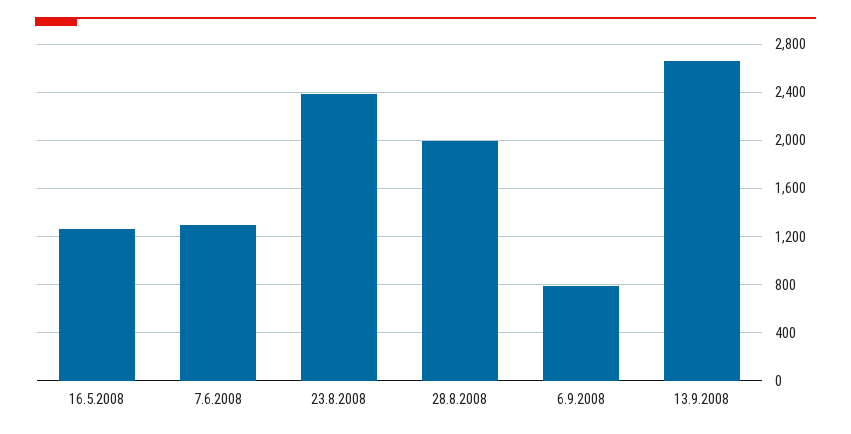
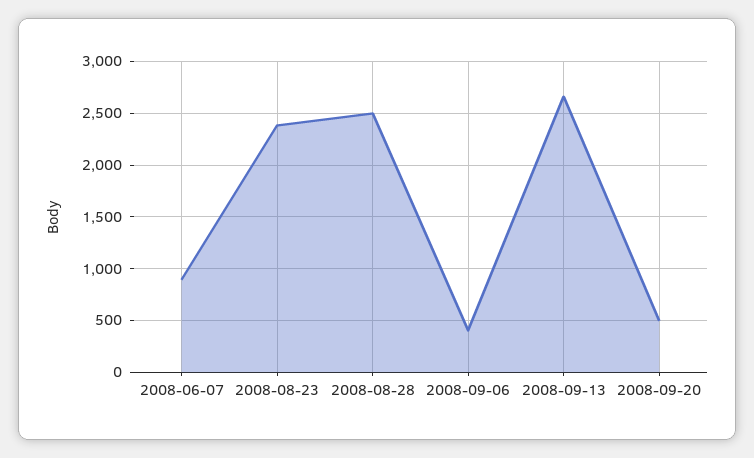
16.5.2008: 1250 -> none
7.6.2008: 1300 -> 900
28.8.2008: 2000 -> 2500
6.9.2008: 800 -> 400
2008-09-20: none -> 500

